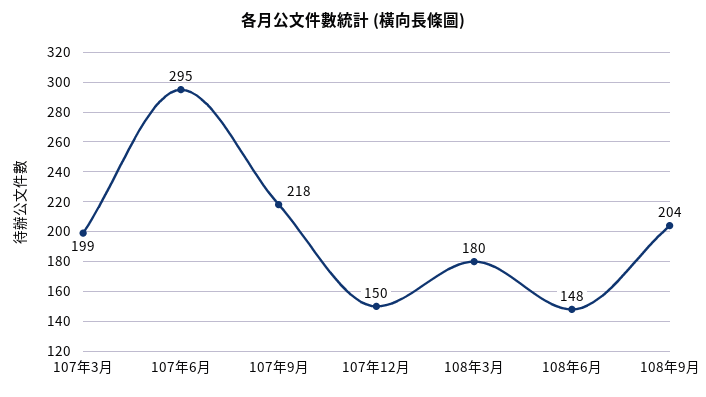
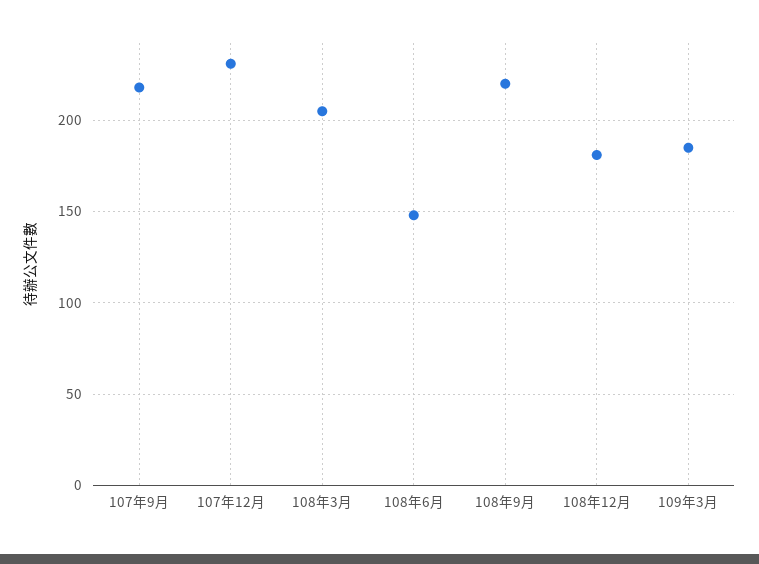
107年3月: 199 -> none
107年6月: 295 -> none
107年12月: 150 -> 230
108年3月: 180 -> 205
108年9月: 204 -> 220
108年12月: none -> 180
109年3月: none -> 185

